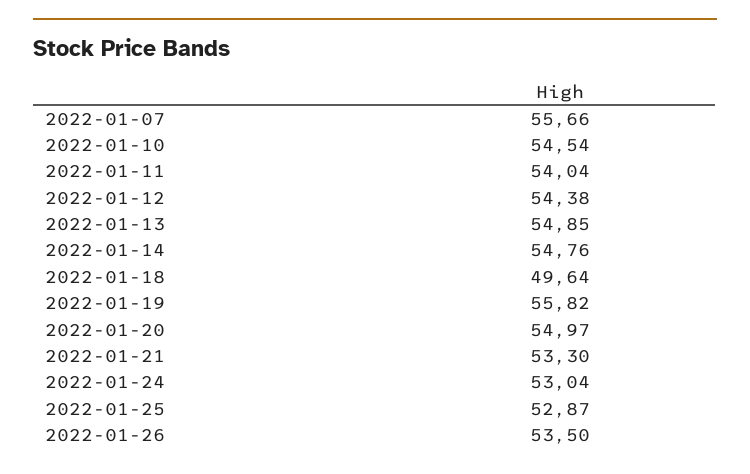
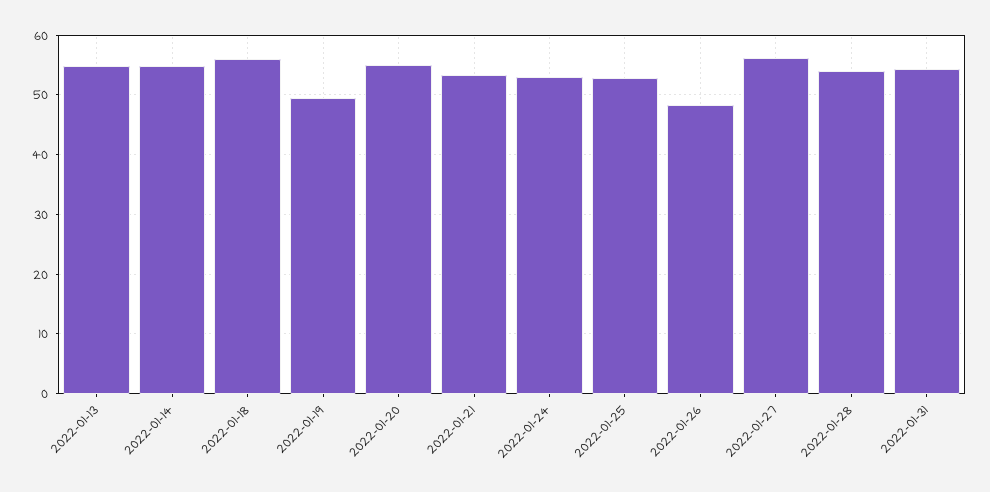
2022-01-07: 55.66 -> none
2022-01-10: 54.54 -> none
2022-01-11: 54.04 -> none
2022-01-12: 54.38 -> none
2022-01-18: 49.64 -> 56
2022-01-19: 55.82 -> 50
2022-01-26: 53.5 -> 48
2022-01-27: none -> 56
2022-01-28: none -> 54
2022-01-31: none -> 54

